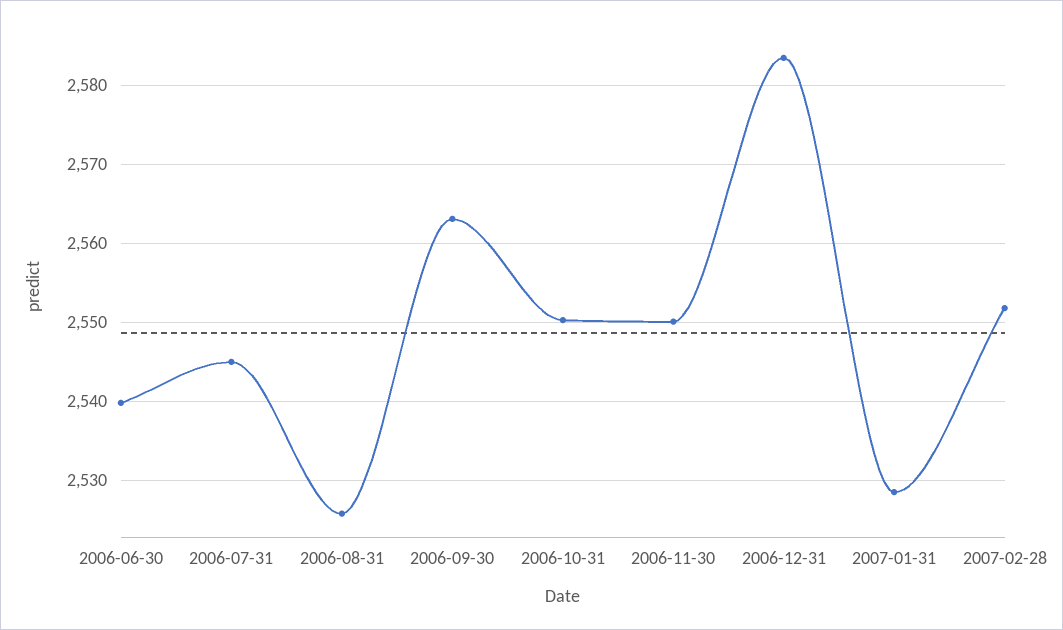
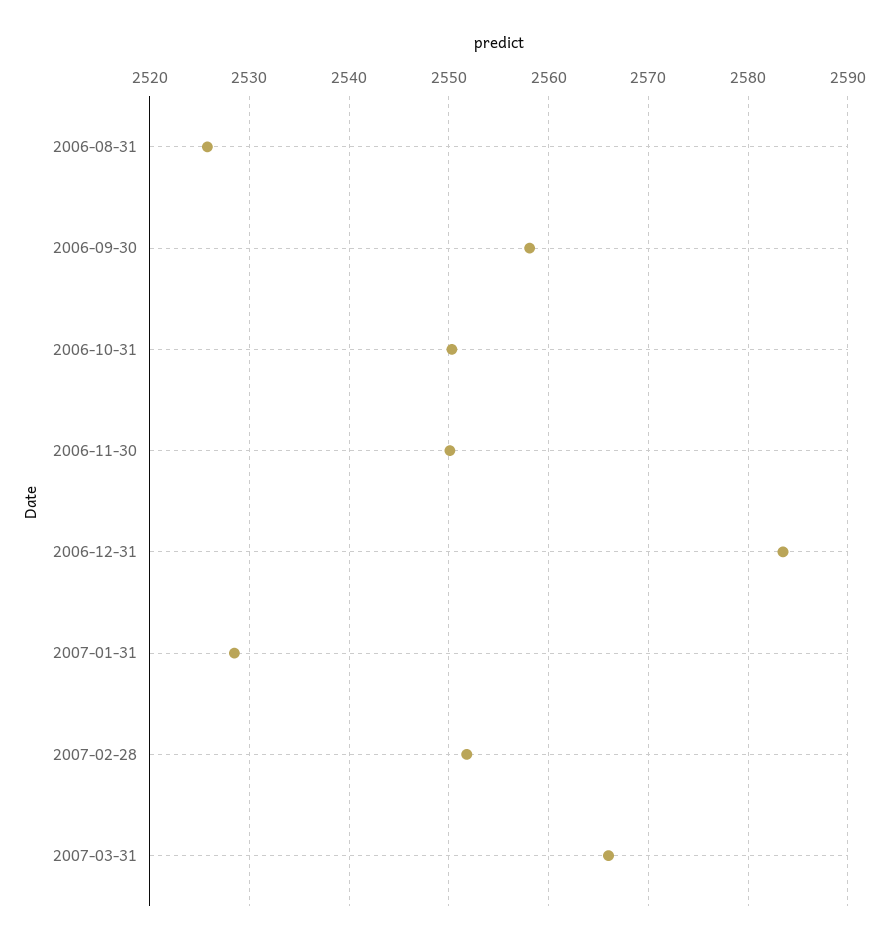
2006-06-30: 2540 -> none
2006-07-31: 2545 -> none
2006-09-30: 2563 -> 2558
2007-03-31: none -> 2566

